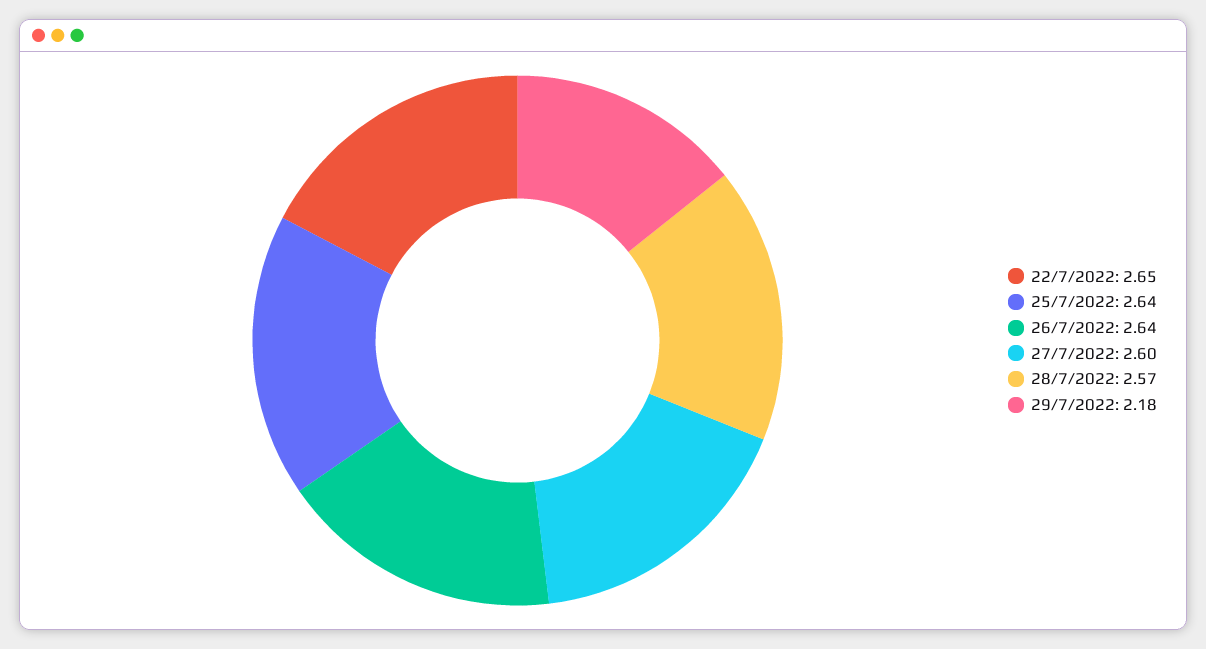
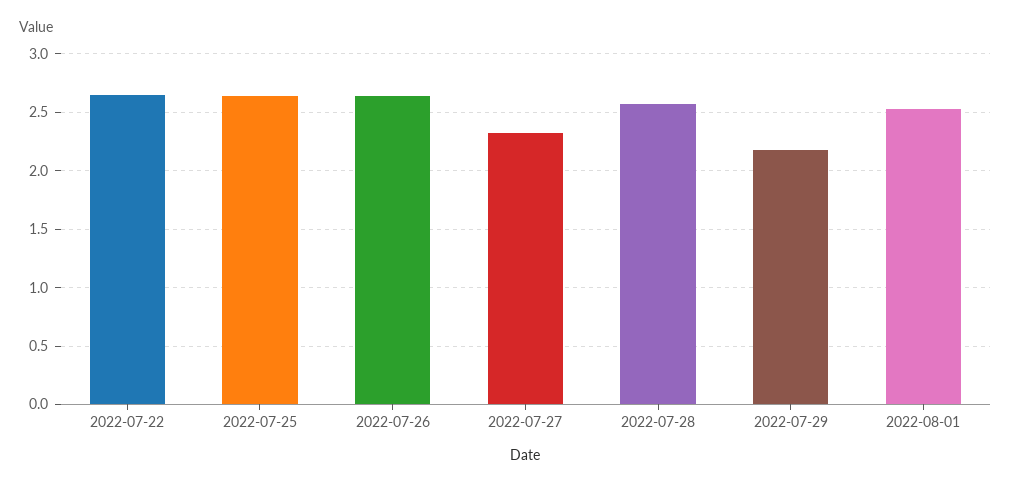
27/7/2022: 2.6 -> 2.3
2022-08-01: none -> 2.5

